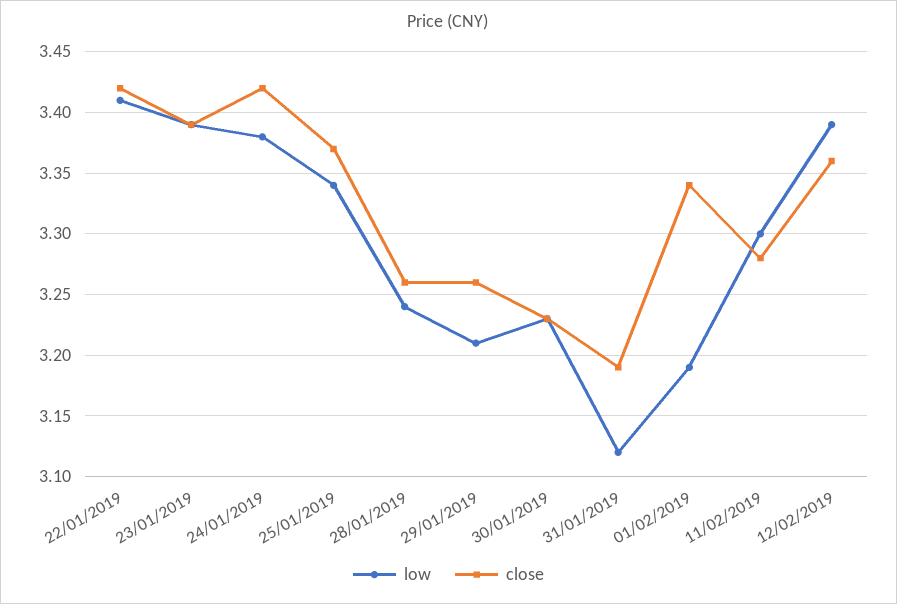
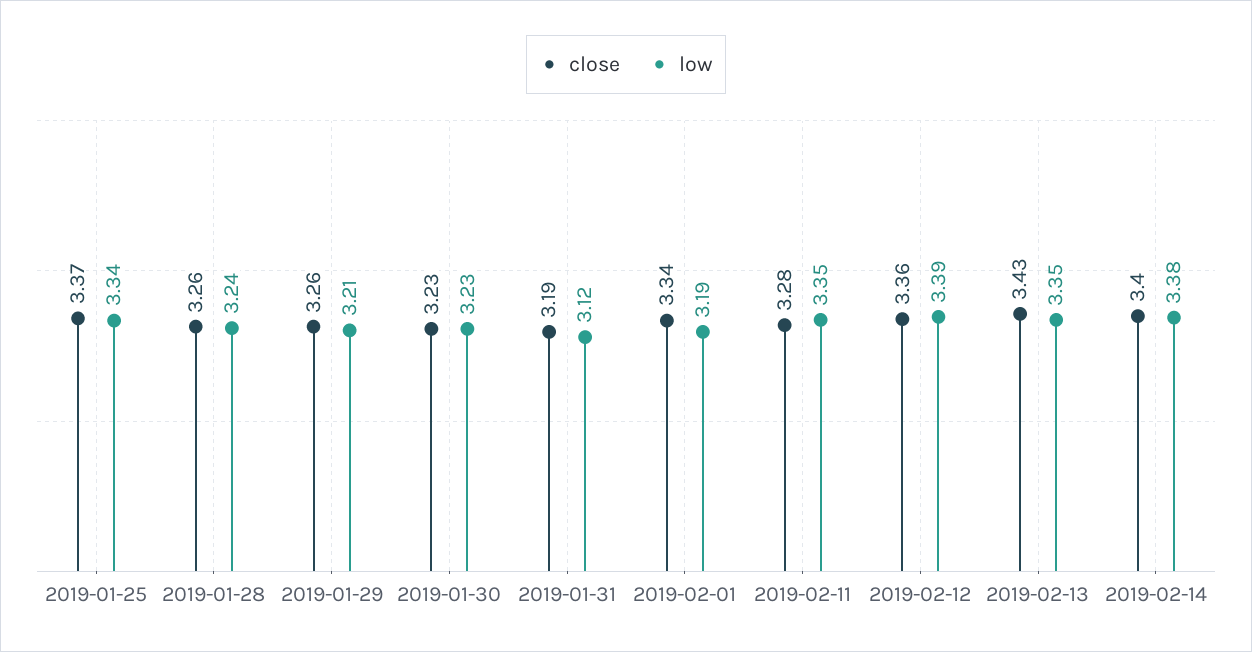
low, 22/01/2019: 3.41 -> none
close, 22/01/2019: 3.42 -> none
low, 23/01/2019: 3.39 -> none
close, 23/01/2019: 3.39 -> none
low, 24/01/2019: 3.38 -> none
close, 24/01/2019: 3.42 -> none
low, 11/02/2019: 3.3 -> 3.35
close, 2019-02-13: none -> 3.43
low, 2019-02-13: none -> 3.35
close, 2019-02-14: none -> 3.4
low, 2019-02-14: none -> 3.38

